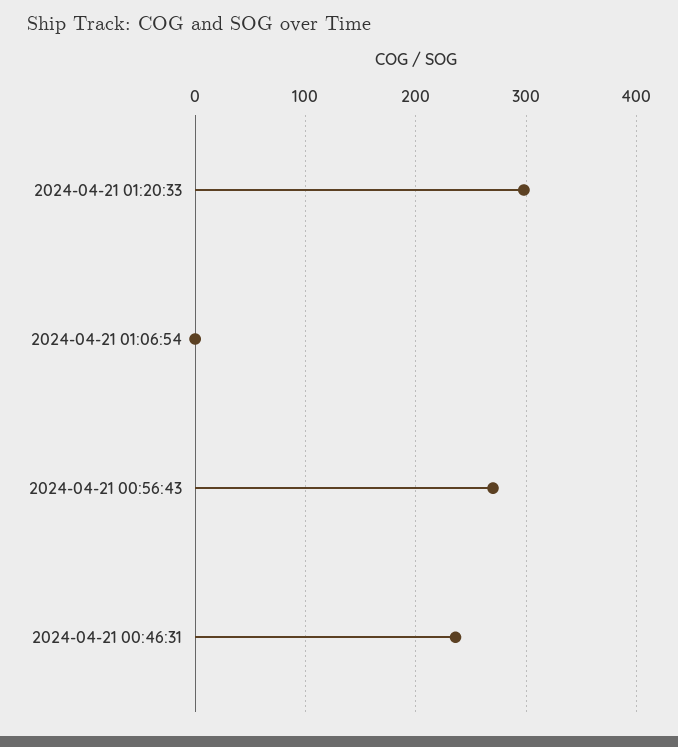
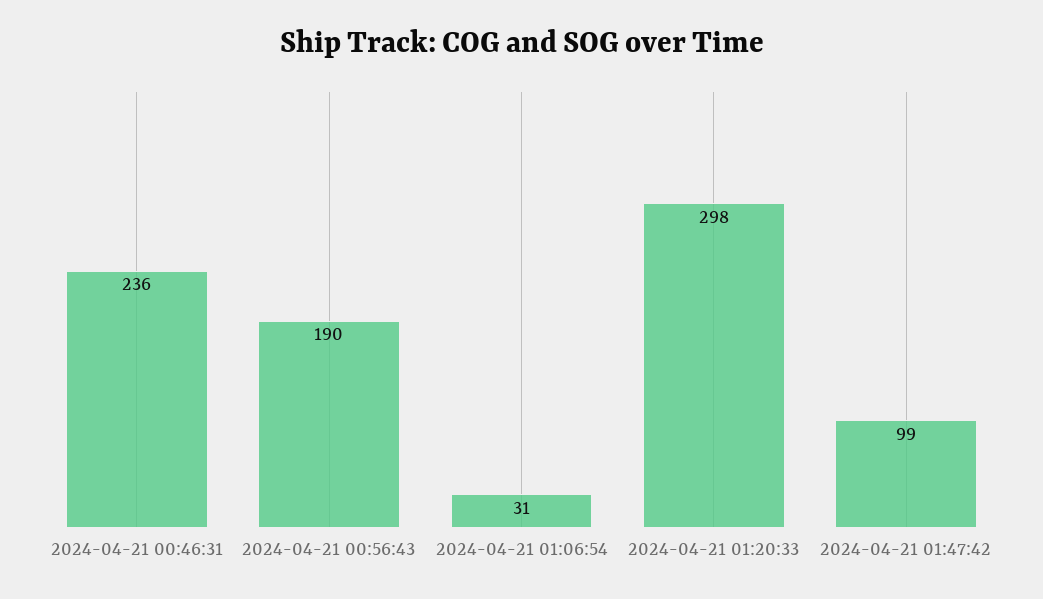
2024-04-21 01:06:54: 0 -> 31
2024-04-21 00:56:43: 270 -> 190
2024-04-21 01:47:42: none -> 99

